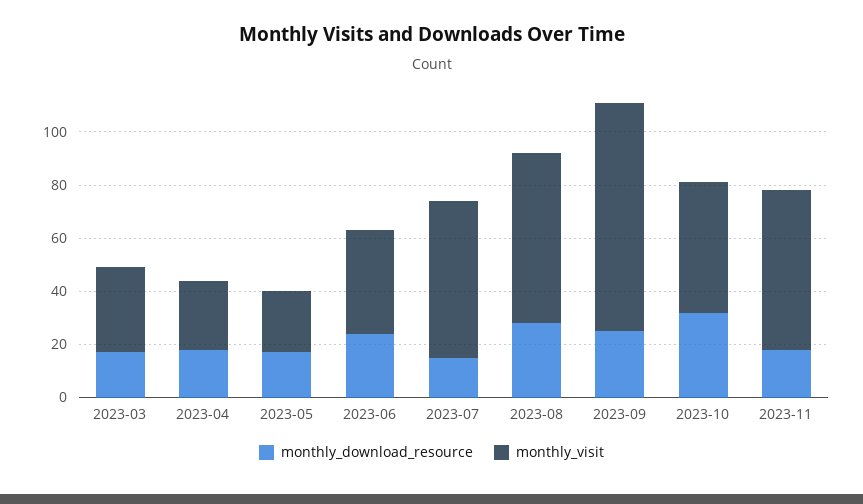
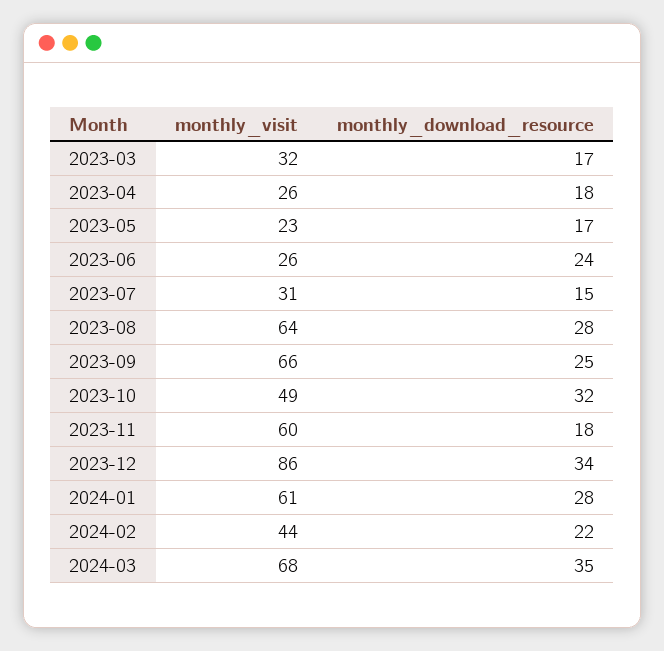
monthly_visit, 2023-06: 40 -> 26
monthly_visit, 2023-07: 60 -> 31
monthly_visit, 2023-09: 85 -> 66
monthly_visit, 2023-12: none -> 86
monthly_download_resource, 2023-12: none -> 34
monthly_visit, 2024-01: none -> 61
monthly_download_resource, 2024-01: none -> 28
monthly_visit, 2024-02: none -> 44
monthly_download_resource, 2024-02: none -> 22
monthly_visit, 2024-03: none -> 68
monthly_download_resource, 2024-03: none -> 35

